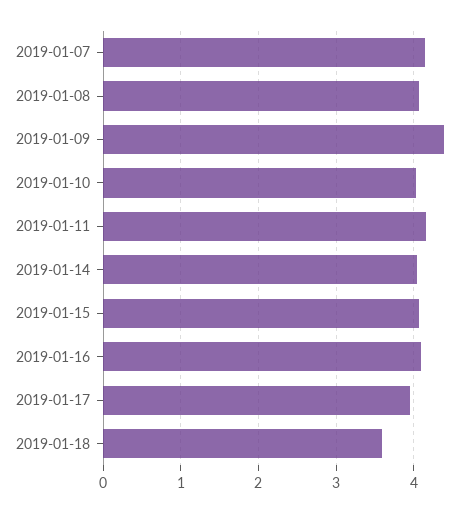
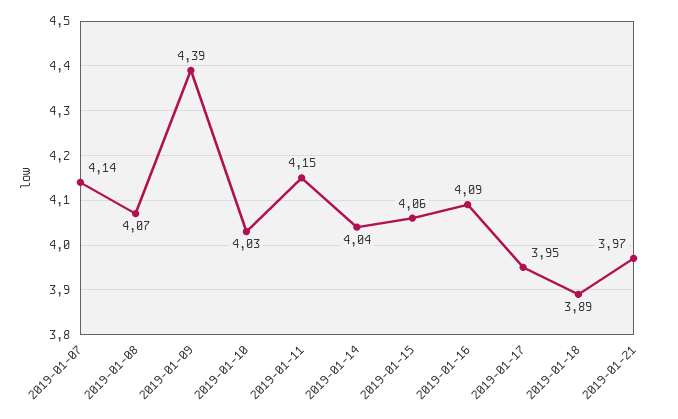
2019-01-18: 3.6 -> 3.89
2019-01-21: none -> 3.97

